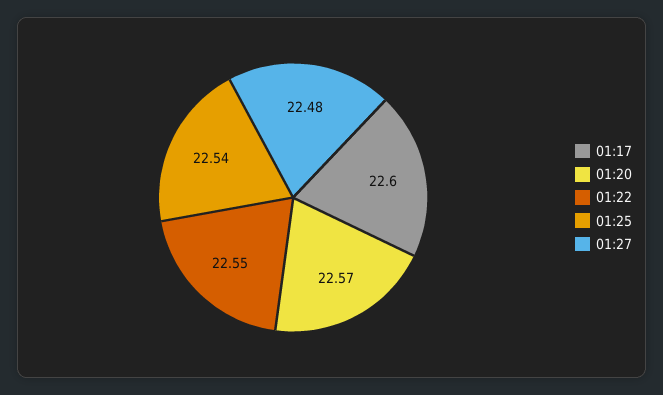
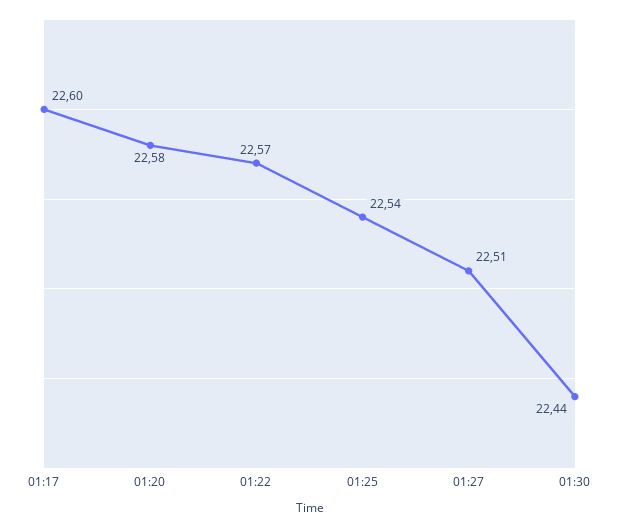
01:20: 22.57 -> 22.58
01:22: 22.55 -> 22.57
01:27: 22.48 -> 22.51
01:30: none -> 22.44

